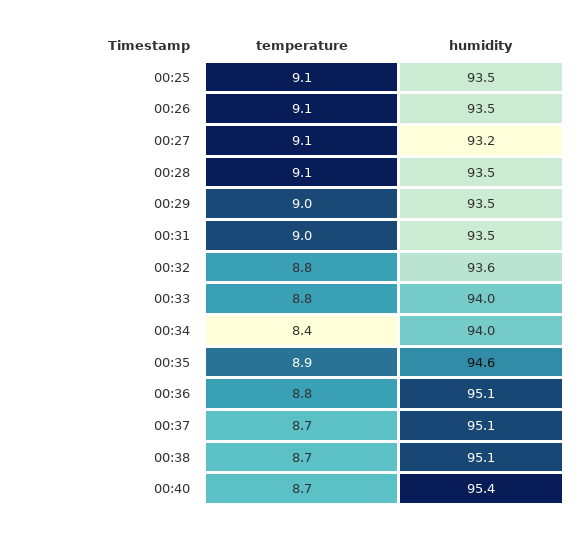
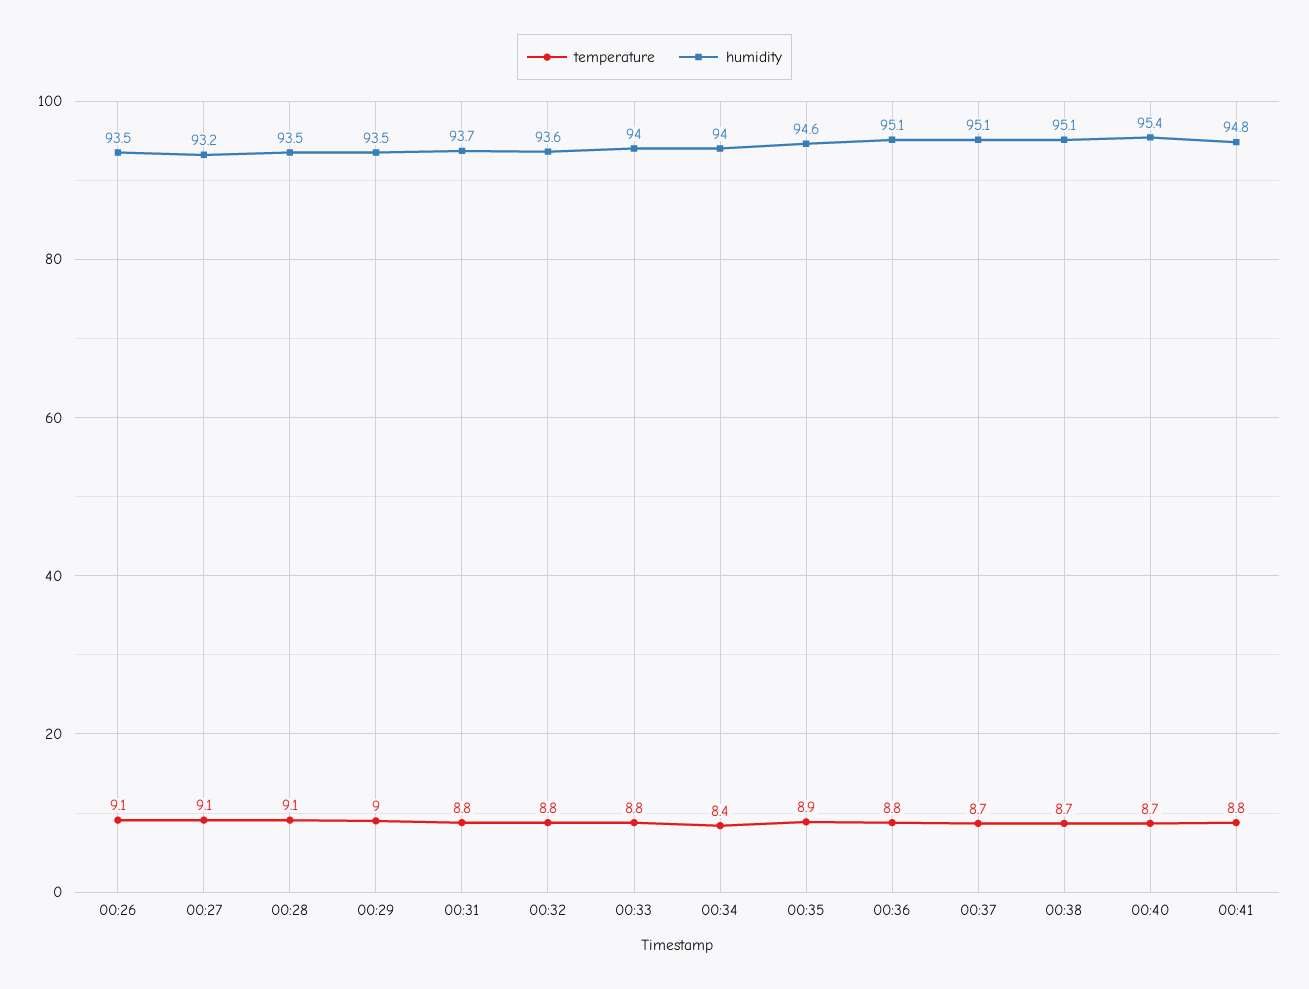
temperature, 00:25: 9.1 -> none
humidity, 00:25: 93.5 -> none
temperature, 00:31: 9 -> 8.8
humidity, 00:31: 93.5 -> 93.7
temperature, 00:41: none -> 8.8
humidity, 00:41: none -> 94.8

